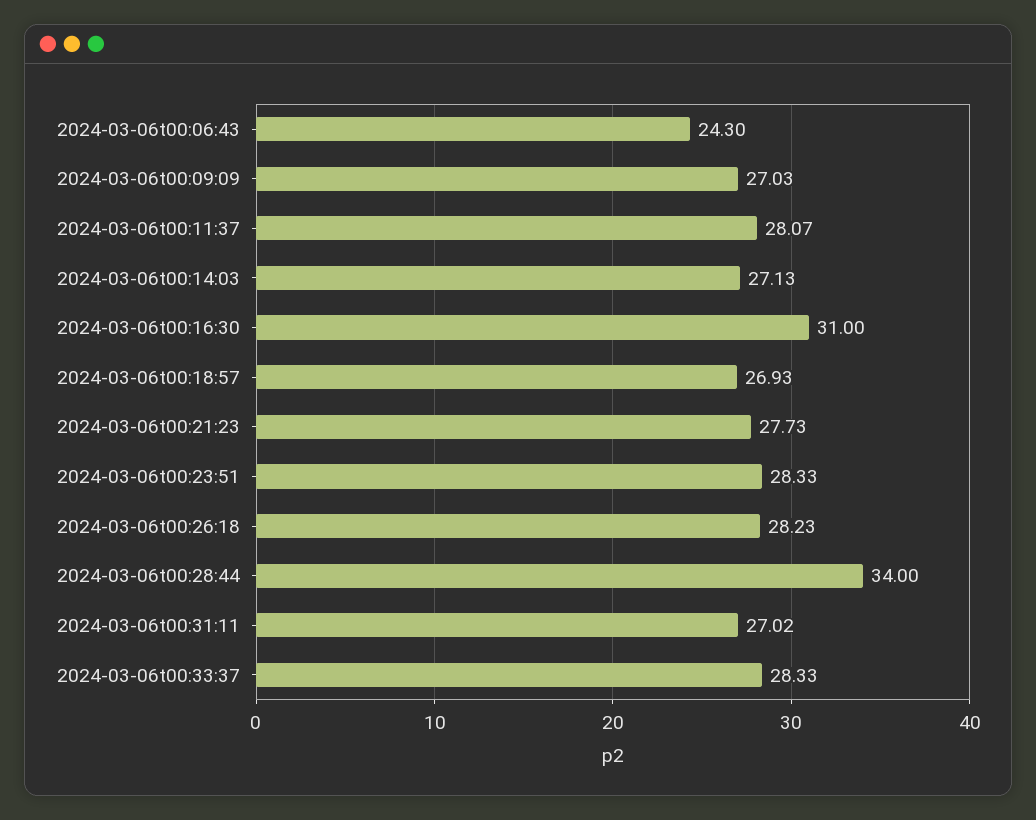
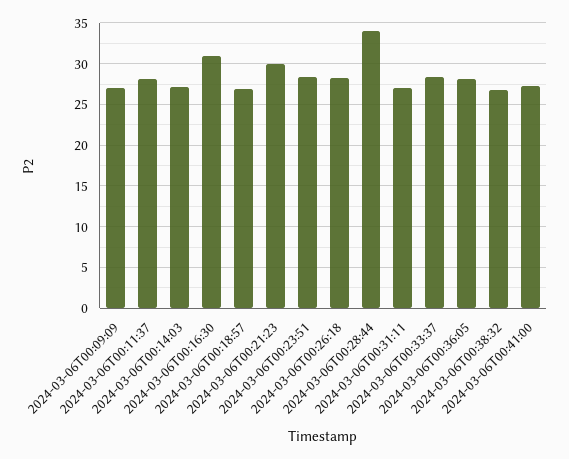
2024-03-06t00:06:43: 24.3 -> none
2024-03-06t00:21:23: 27.73 -> 30
2024-03-06T00:36:05: none -> 28
2024-03-06T00:38:32: none -> 27
2024-03-06T00:41:00: none -> 27

